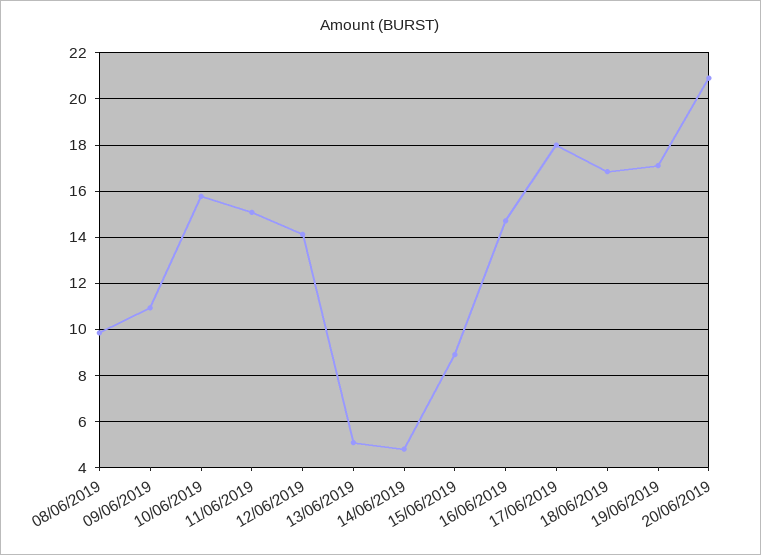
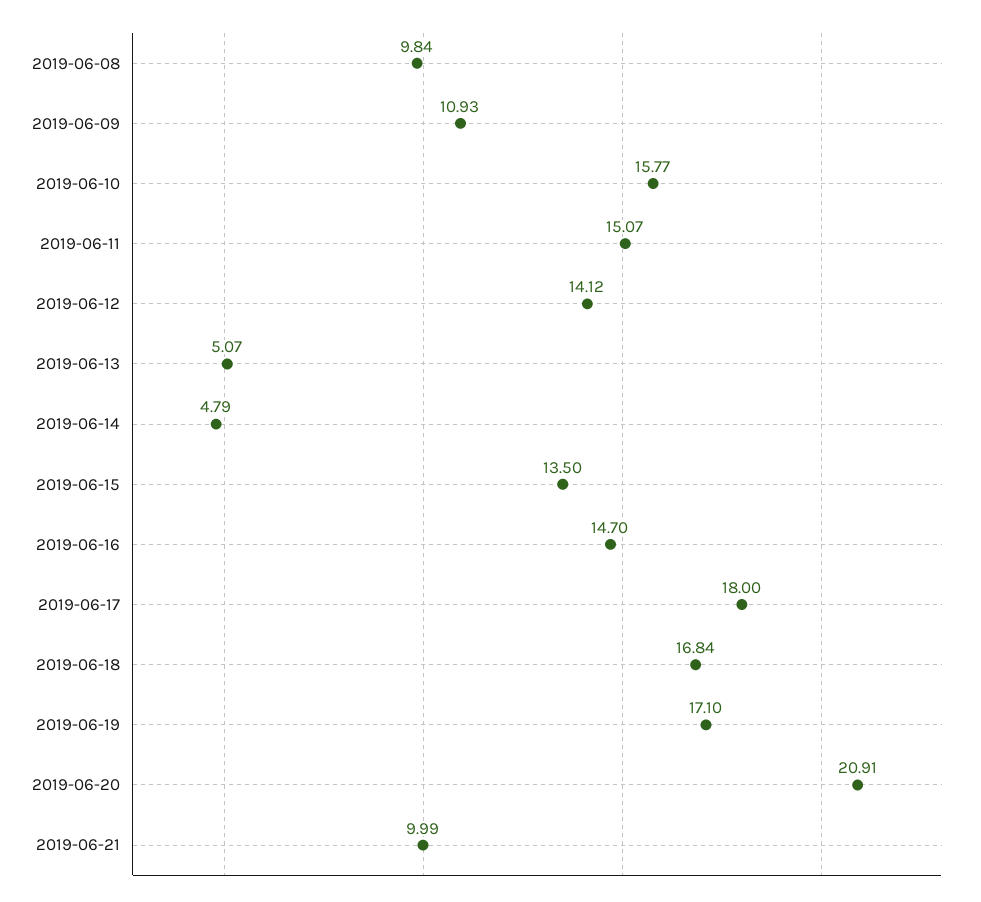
15/06/2019: 9 -> 13.5
2019-06-21: none -> 9.99

